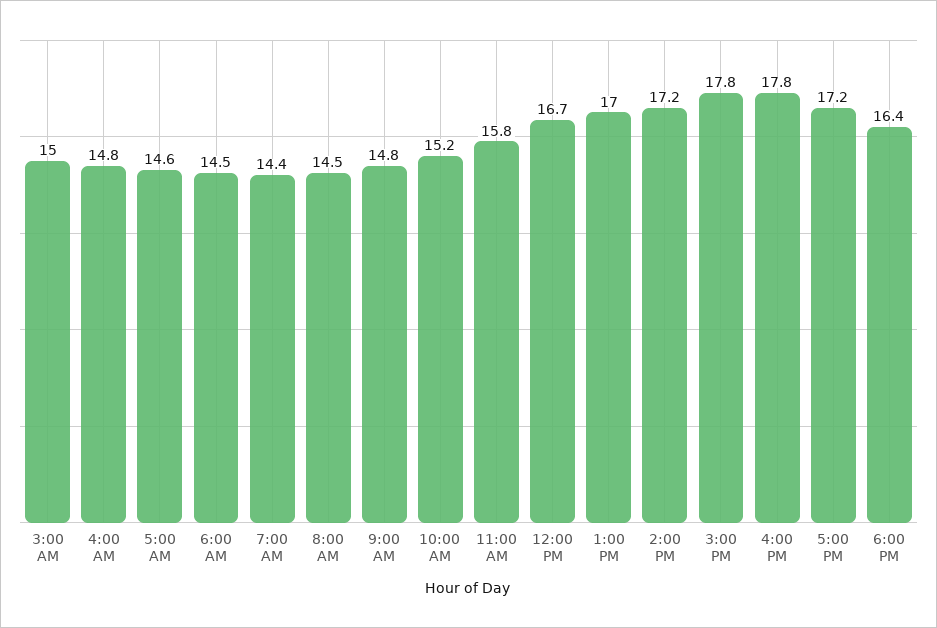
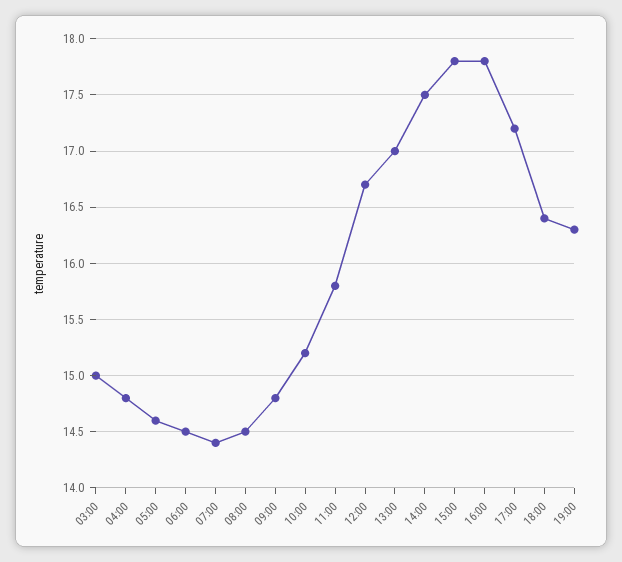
2:00 PM: 17.2 -> 17.5
19:00: none -> 16.3

